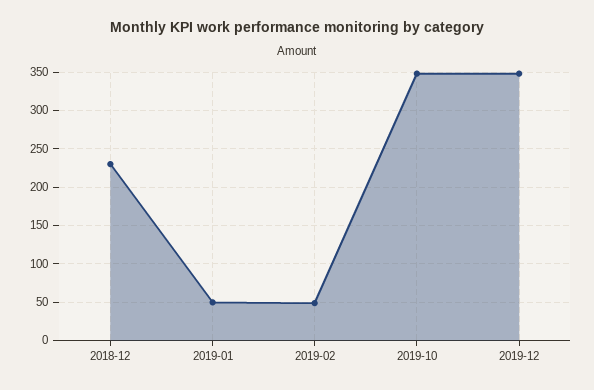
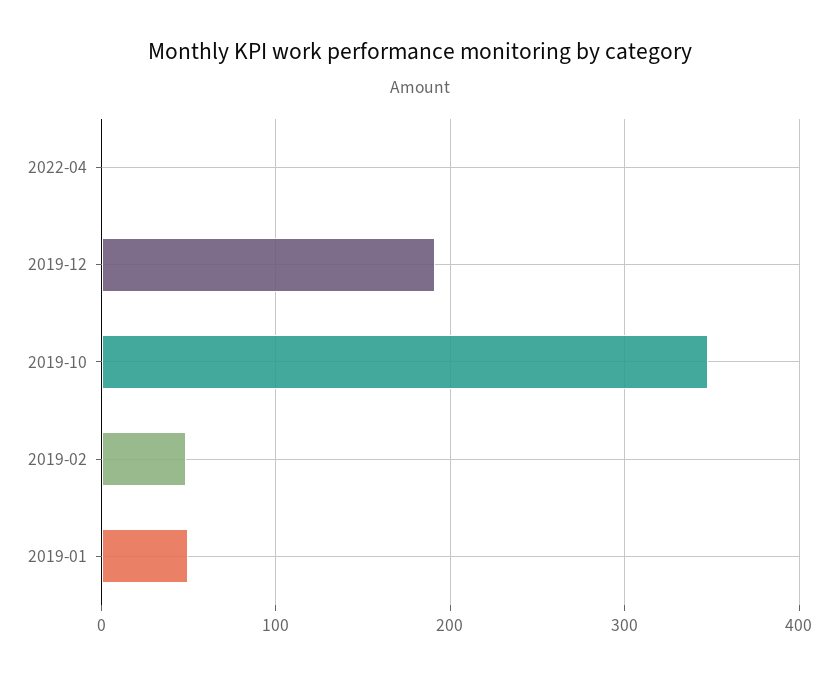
2018-12: 230 -> none
2019-12: 350 -> 190
2022-04: none -> 0

